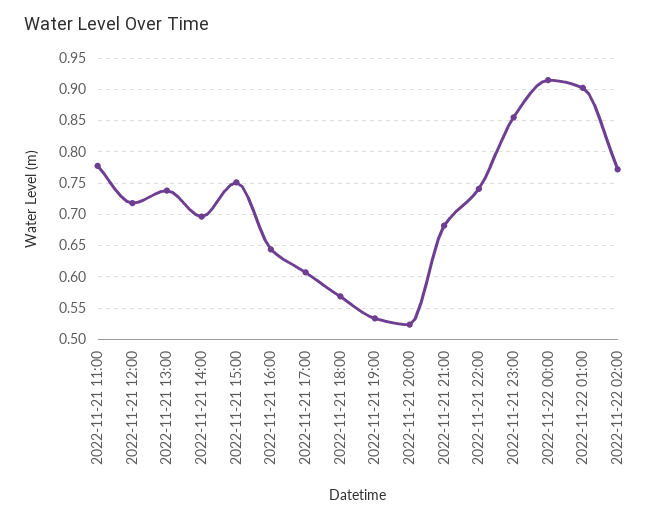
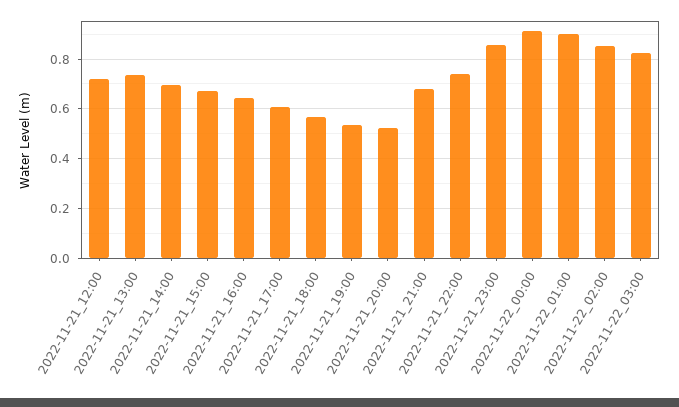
2022-11-21 11:00: 0.78 -> none
2022-11-21 15:00: 0.75 -> 0.675
2022-11-22 02:00: 0.77 -> 0.85
2022-11-22_03:00: none -> 0.825

